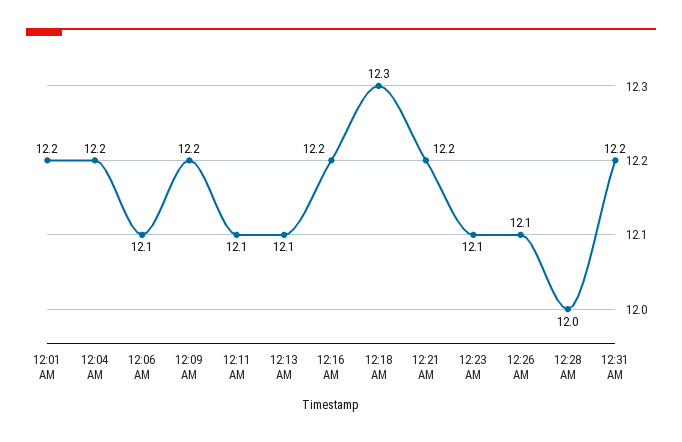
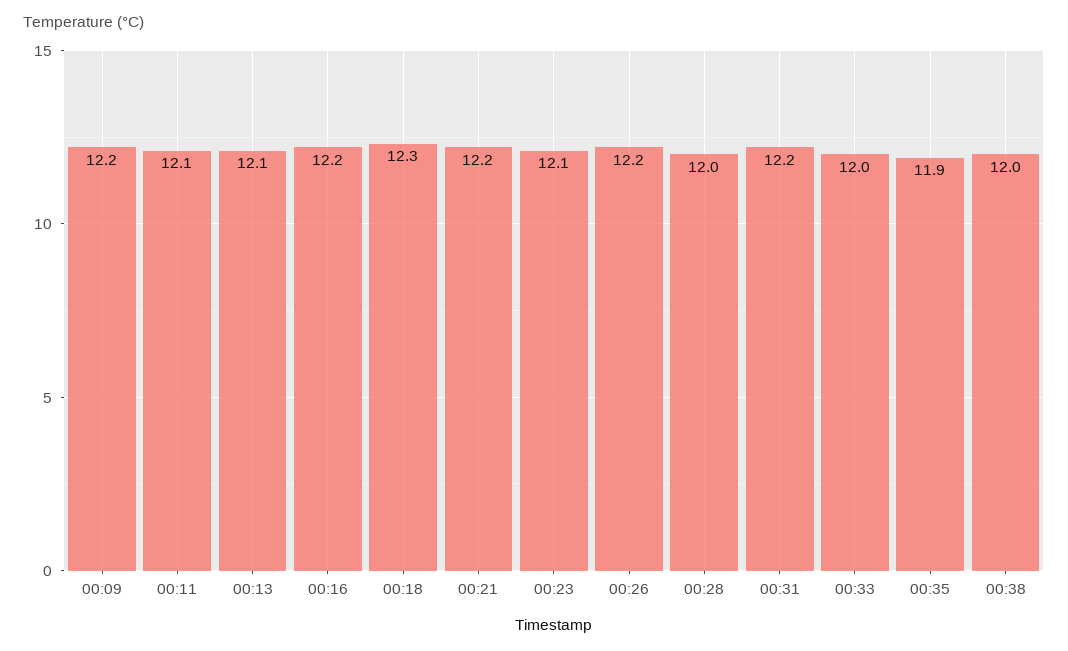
12:01 AM: 12.2 -> none
12:04 AM: 12.2 -> none
12:06 AM: 12.1 -> none
12:26 AM: 12.1 -> 12.2
00:33: none -> 12
00:35: none -> 11.9
00:38: none -> 12

